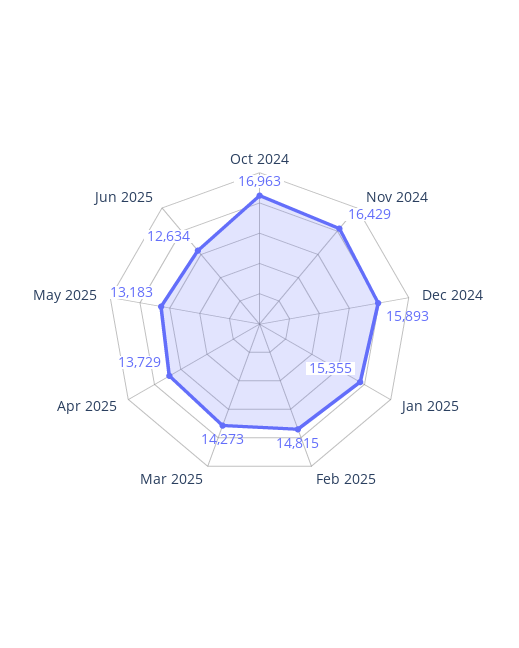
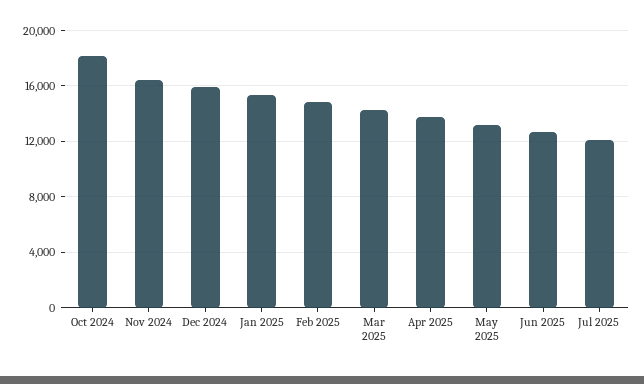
Oct 2024: 16963 -> 18000
Jul 2025: none -> 12000

